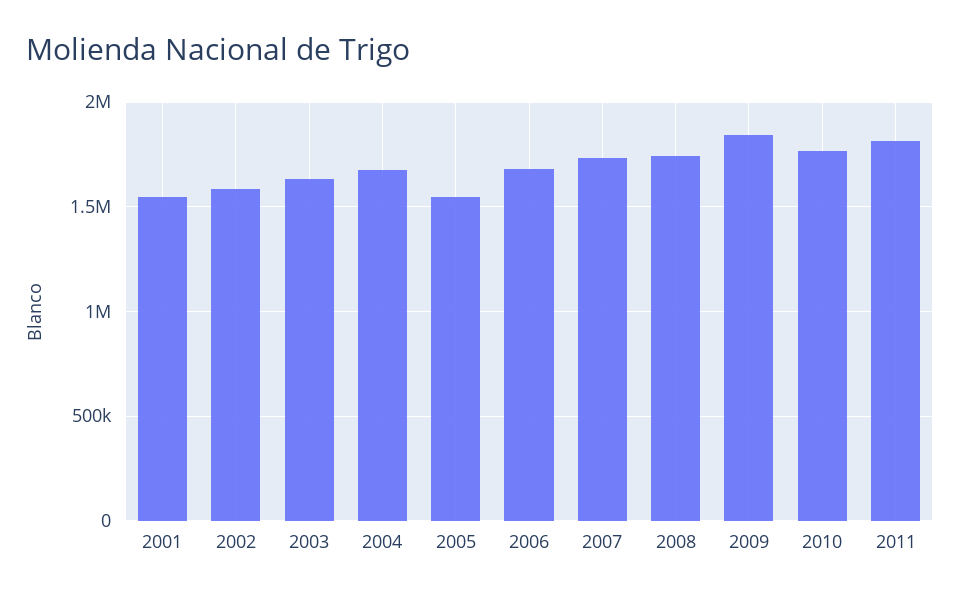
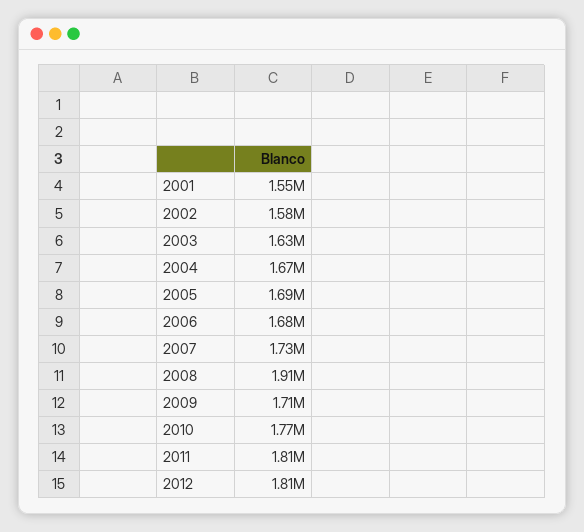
2005: 1550000 -> 1690000
2008: 1750000 -> 1910000
2009: 1850000 -> 1710000
2012: none -> 1810000

